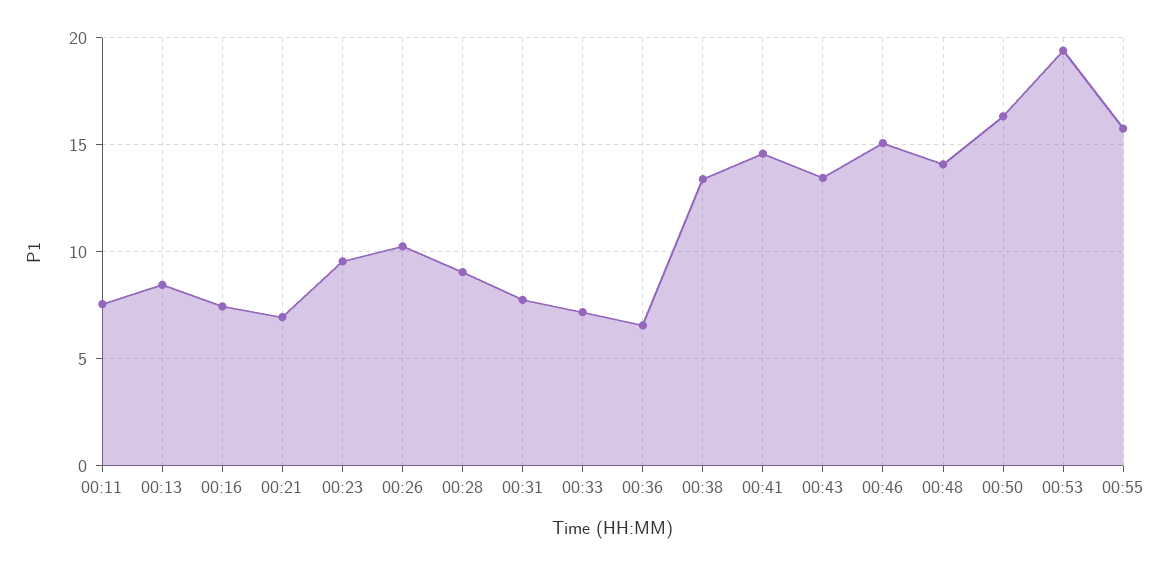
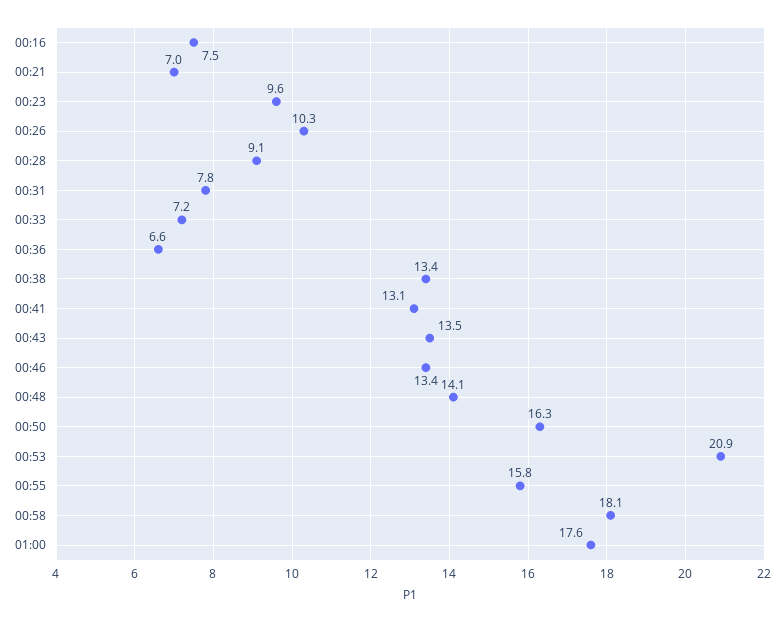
00:11: 7.5 -> none
00:13: 8.5 -> none
00:41: 14.5 -> 13.1
00:46: 15 -> 13.4
00:53: 19.5 -> 20.9
00:58: none -> 18.1
01:00: none -> 17.6

